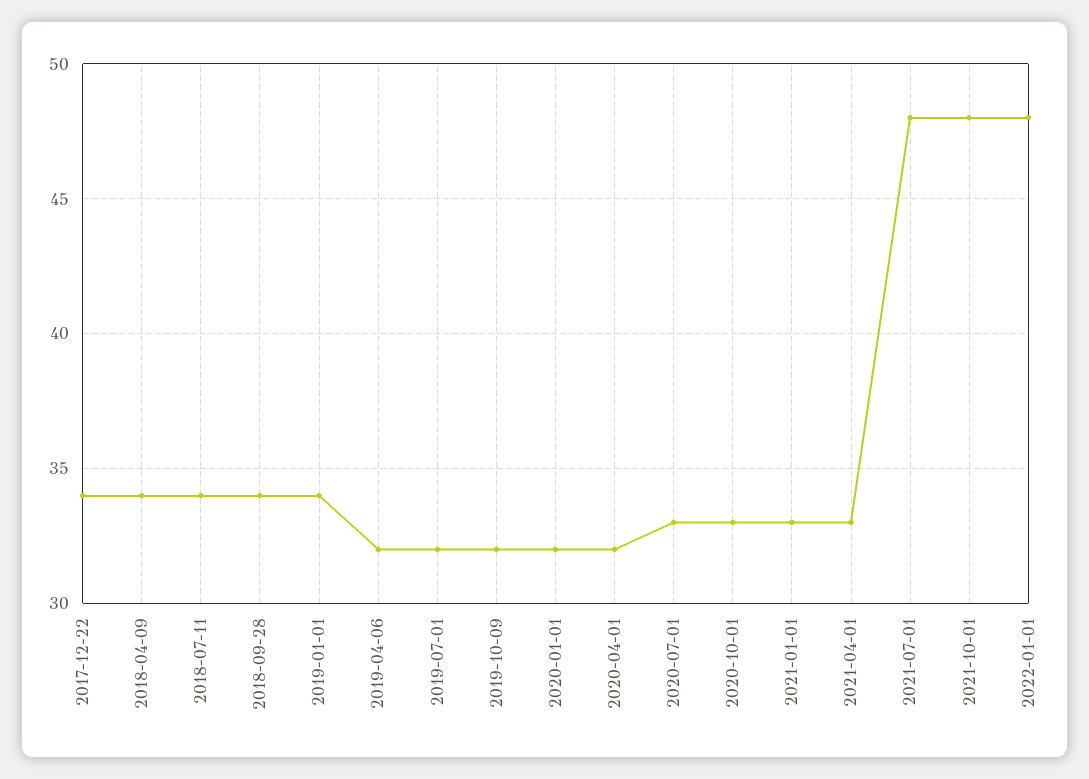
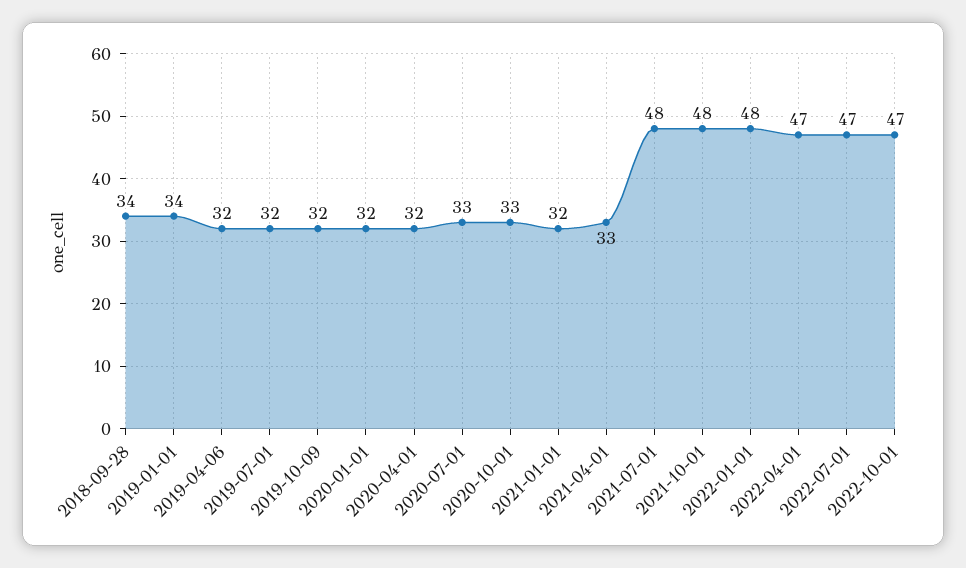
2017-12-22: 34 -> none
2018-04-09: 34 -> none
2018-07-11: 34 -> none
2021-01-01: 33 -> 32
2022-04-01: none -> 47
2022-07-01: none -> 47
2022-10-01: none -> 47

